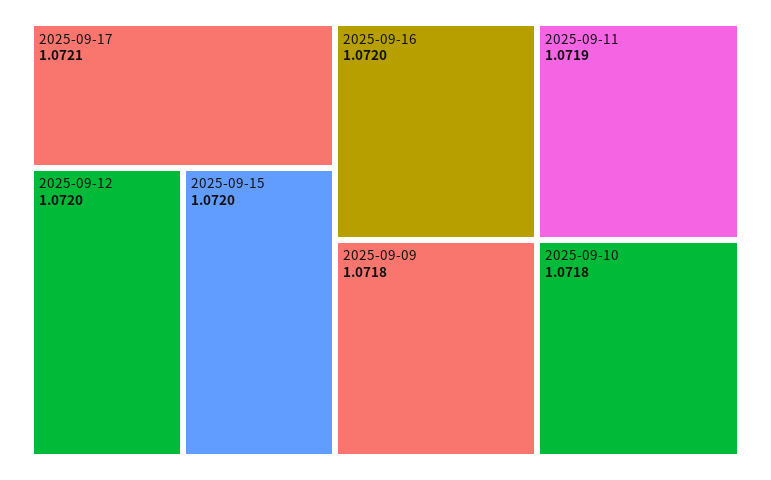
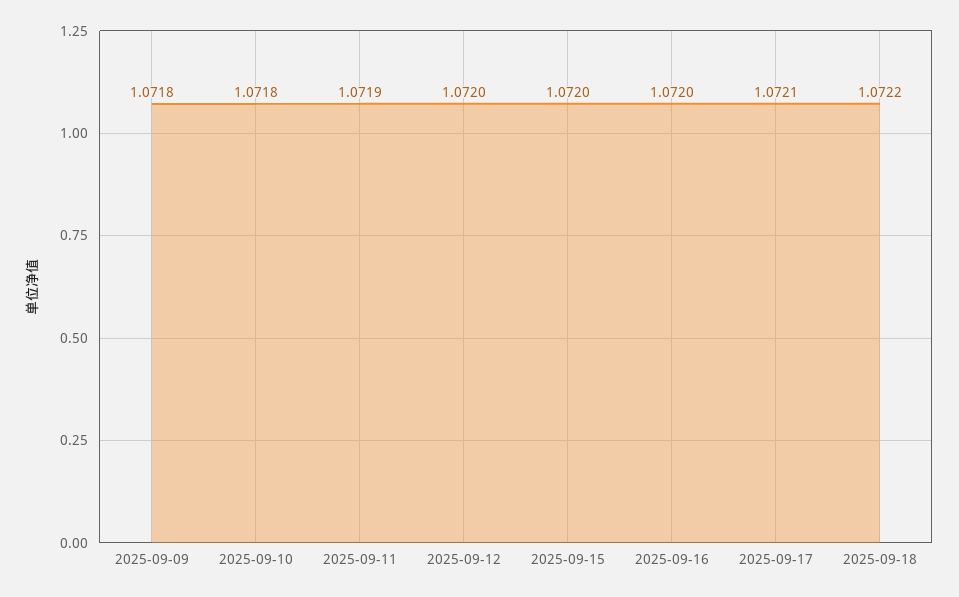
2025-09-18: none -> 1.0722

